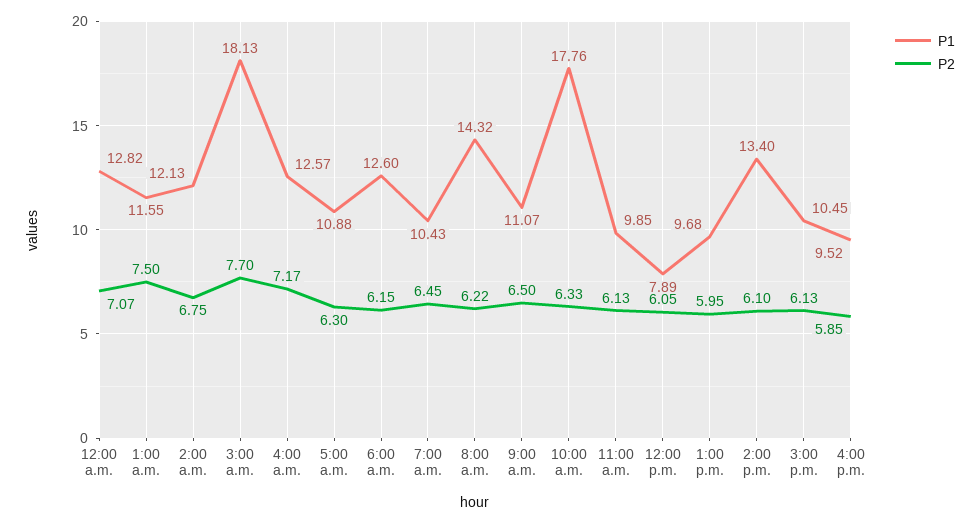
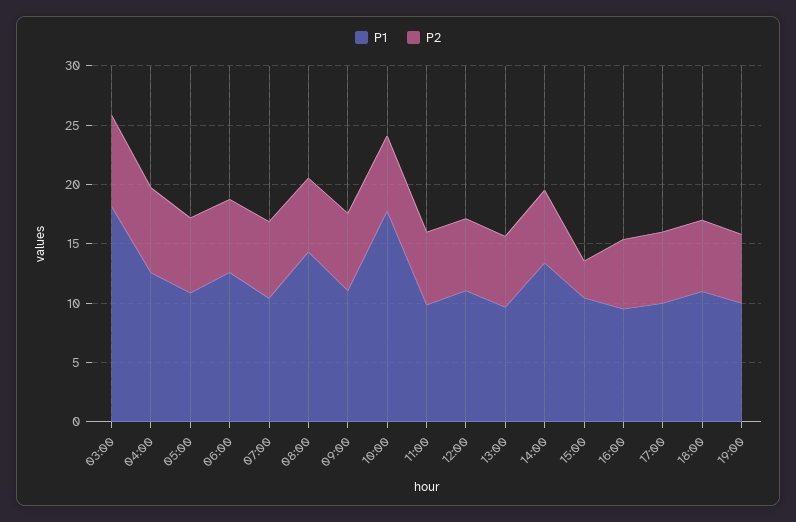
P1, 12:00 a.m.: 12.82 -> none
P2, 12:00 a.m.: 7.07 -> none
P1, 1:00 a.m.: 11.55 -> none
P2, 1:00 a.m.: 7.5 -> none
P1, 2:00 a.m.: 12.13 -> none
P2, 2:00 a.m.: 6.75 -> none
P1, 12:00 p.m.: 7.89 -> 11
P2, 3:00 p.m.: 6.13 -> 3
P1, 17:00: none -> 10
P2, 17:00: none -> 6
P1, 18:00: none -> 11
P2, 18:00: none -> 6
P1, 19:00: none -> 10
P2, 19:00: none -> 6

